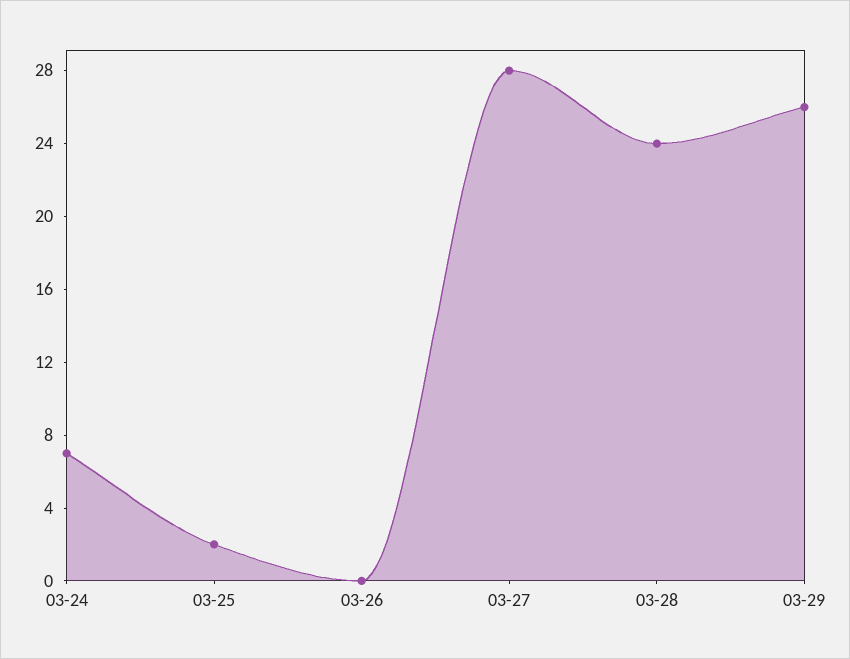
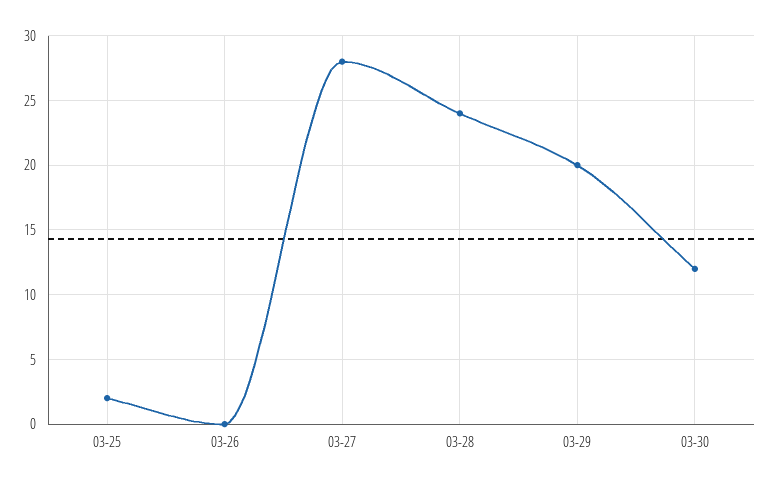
03-24: 7 -> none
03-29: 26 -> 20
03-30: none -> 12

